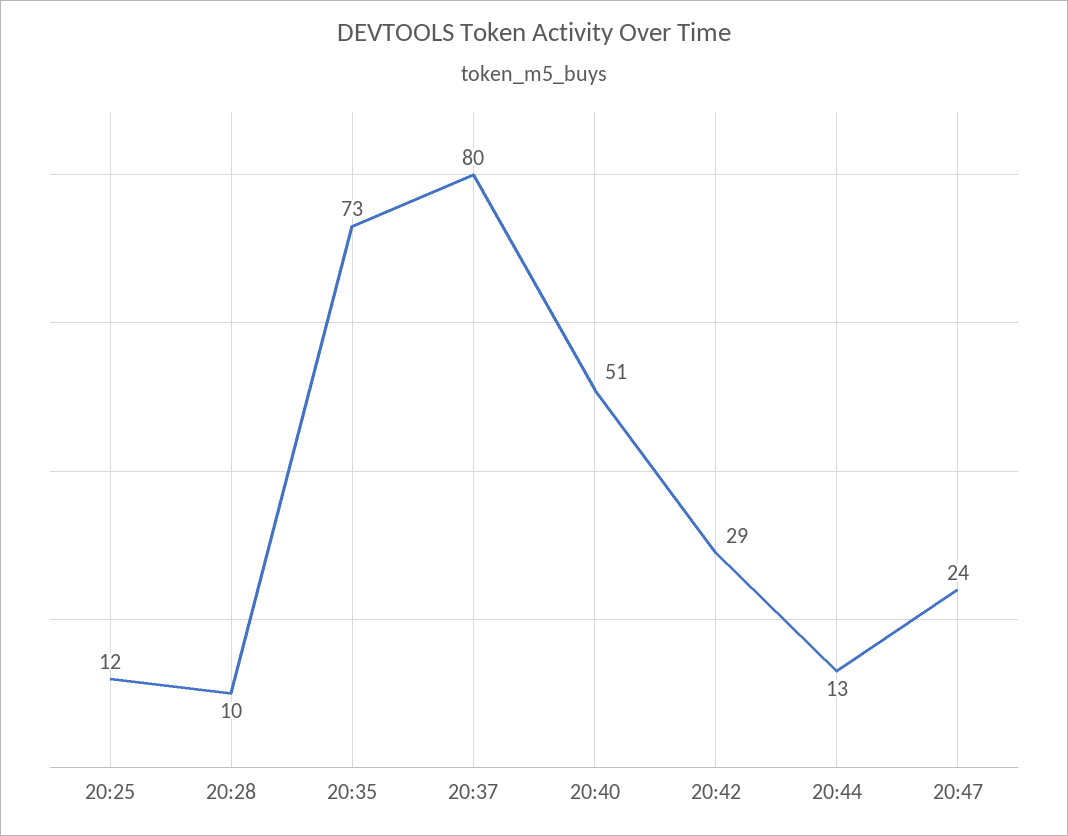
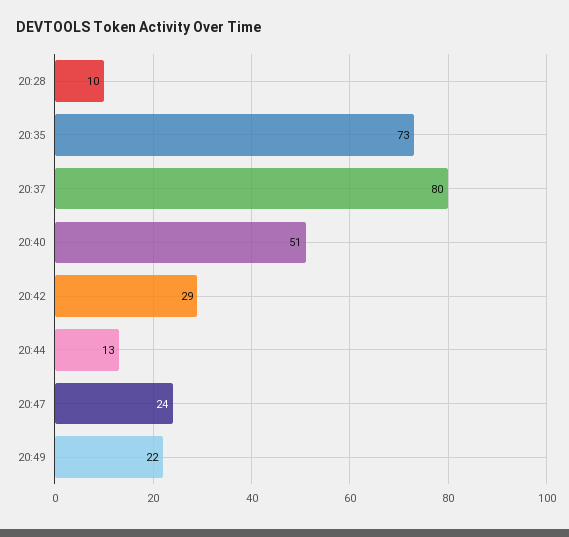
20:25: 12 -> none
20:49: none -> 22

